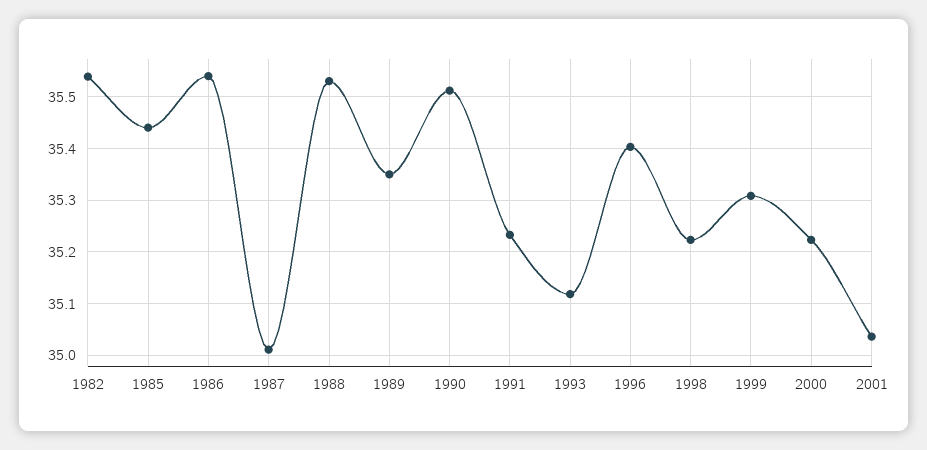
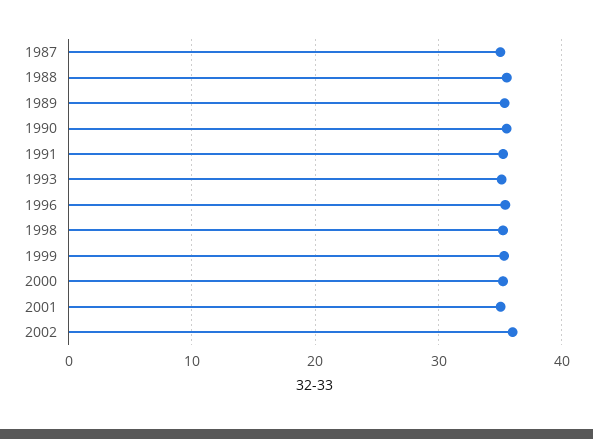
1982: 35.54 -> none
1985: 35.44 -> none
1986: 35.54 -> none
2002: none -> 36

